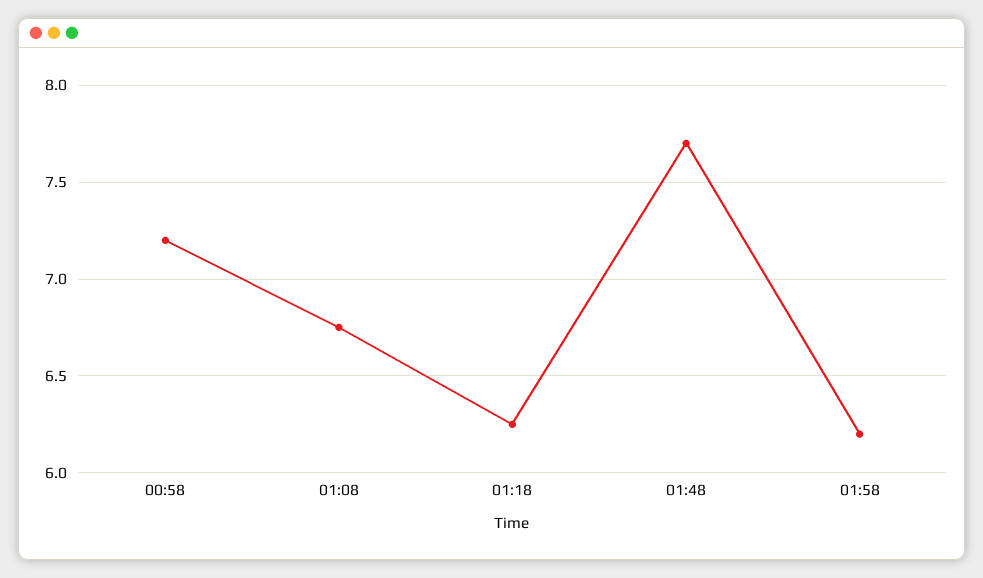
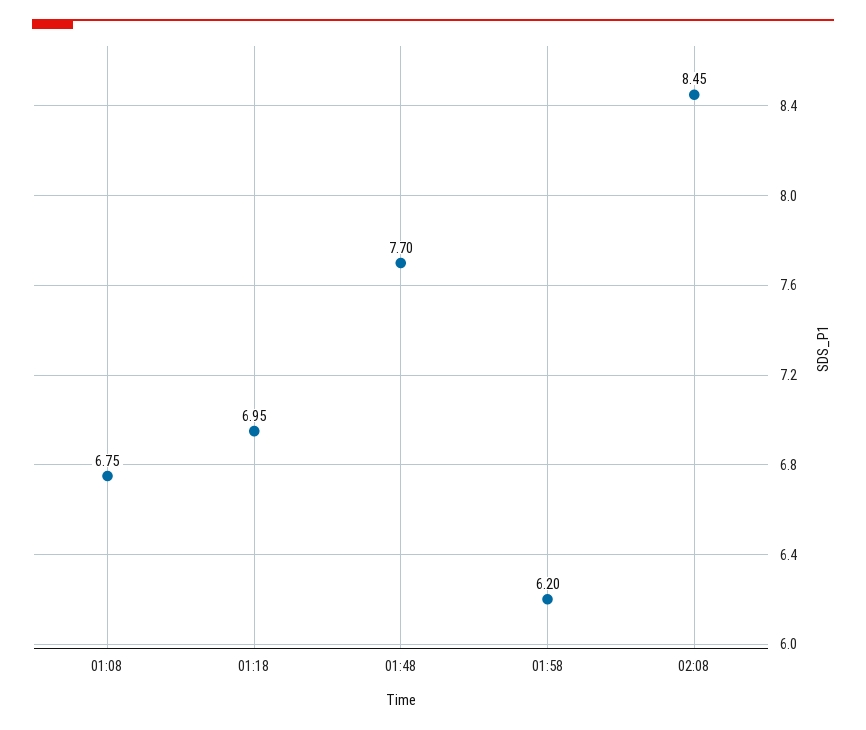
00:58: 7.2 -> none
01:18: 6.25 -> 6.95
02:08: none -> 8.45

